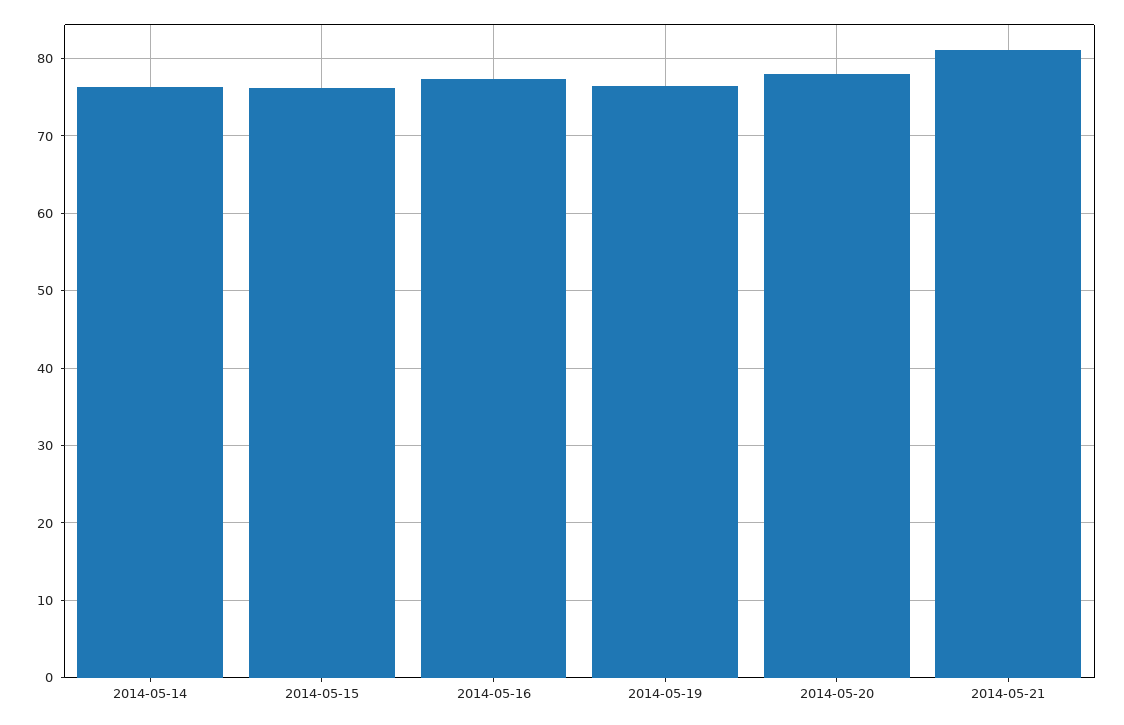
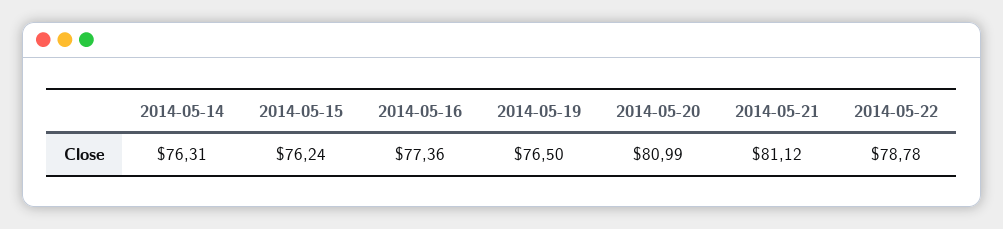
2014-05-20: 78 -> 80.99
2014-05-22: none -> 78.78

